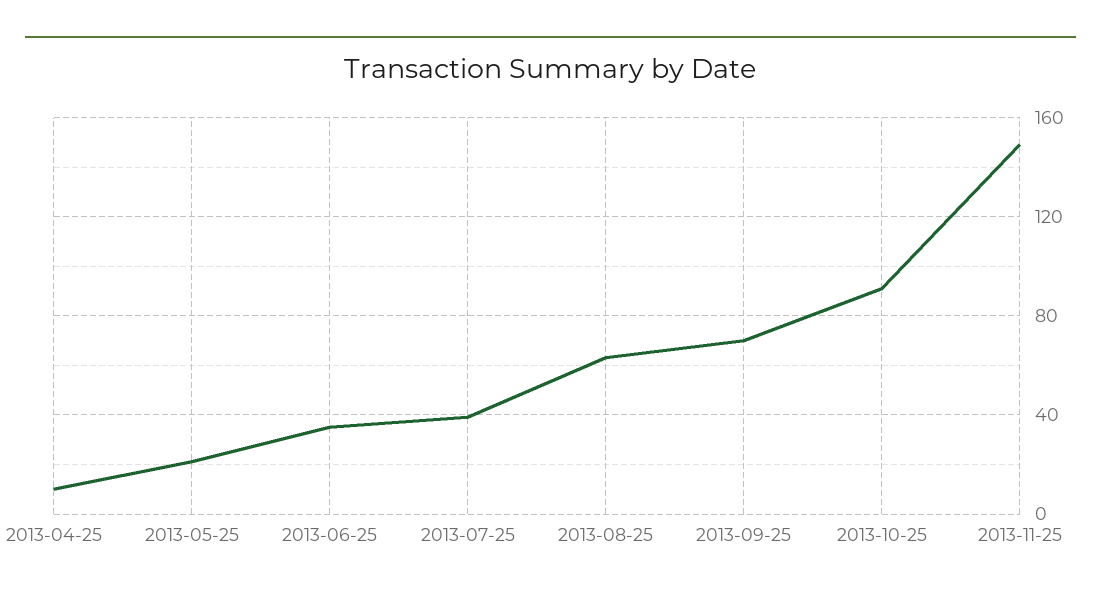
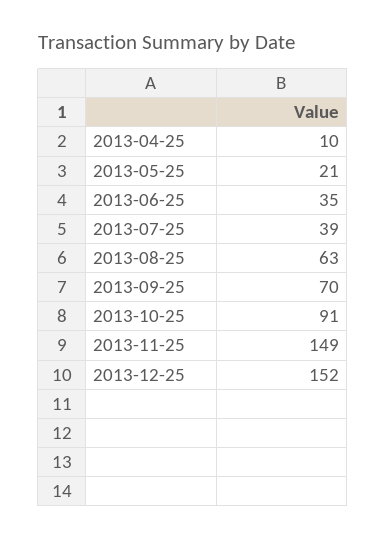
2013-12-25: none -> 152

